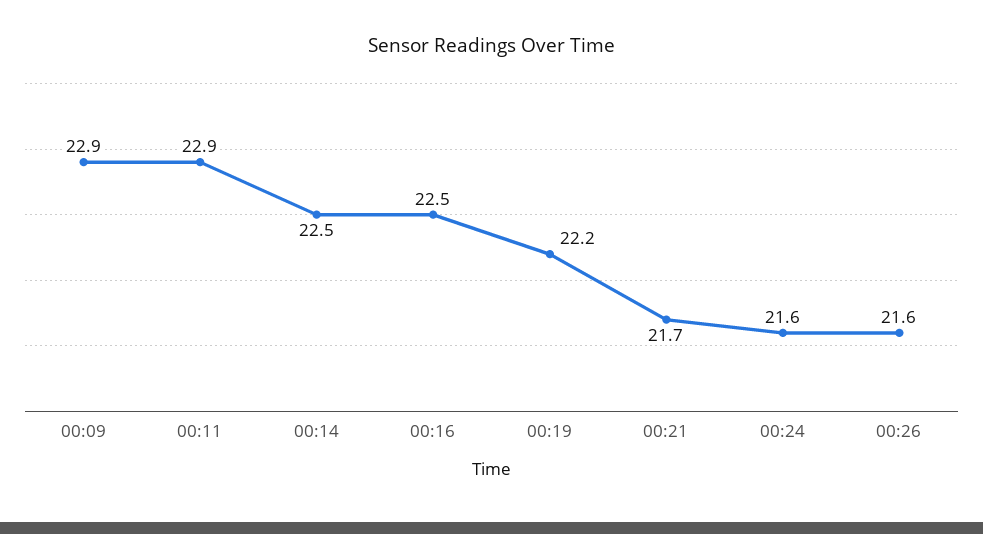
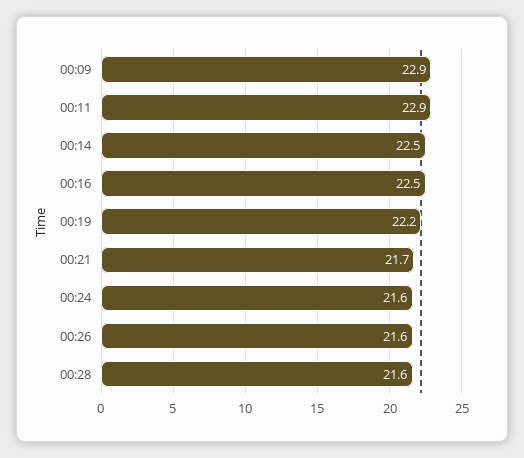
00:28: none -> 21.6

